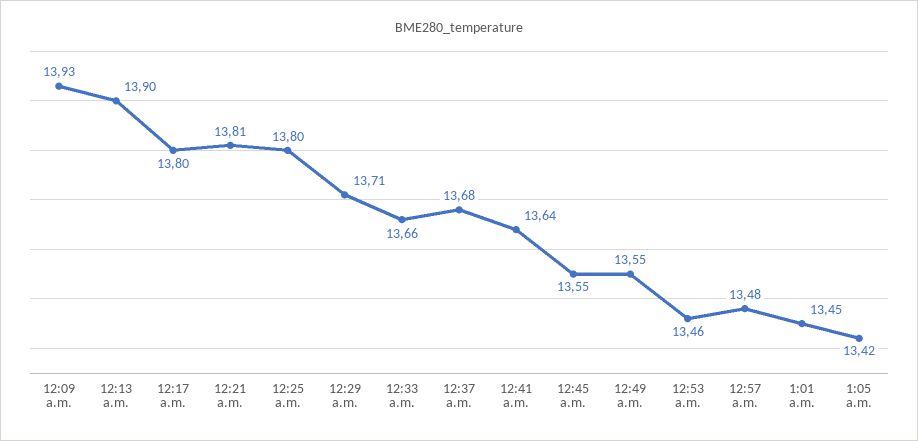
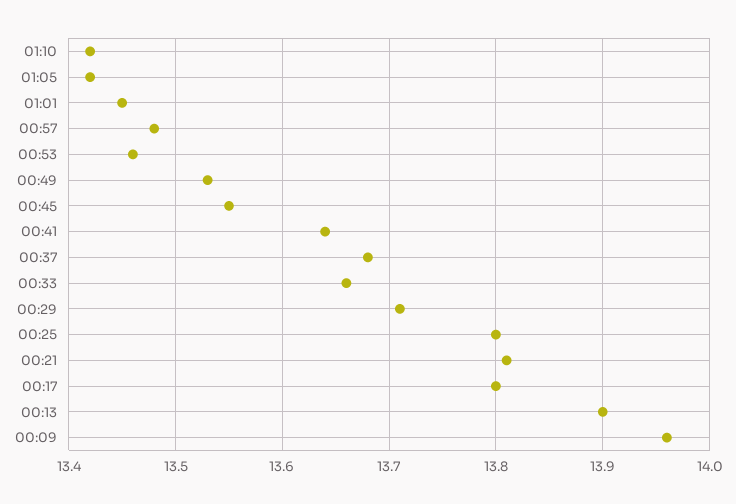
12:09 a.m.: 13.93 -> 13.96
12:49 a.m.: 13.55 -> 13.53
01:10: none -> 13.42

